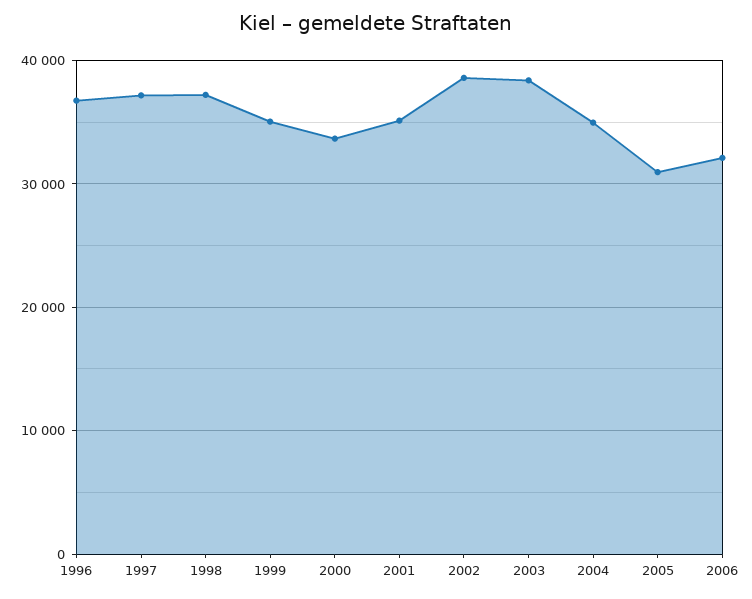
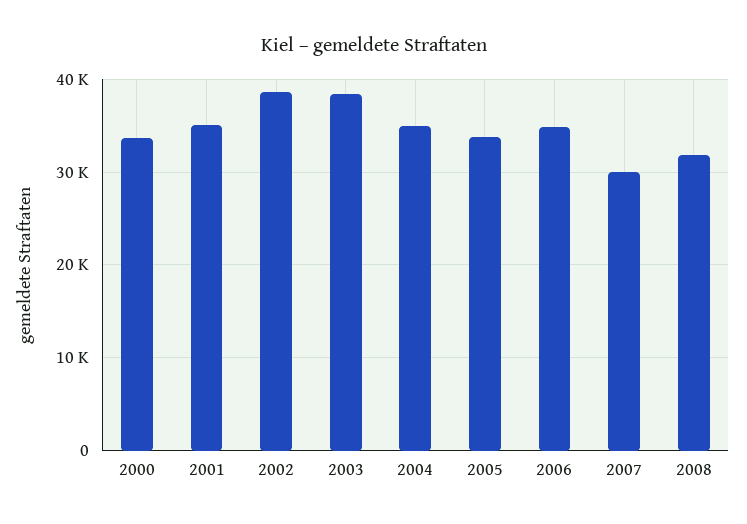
1996: 37000 -> none
1997: 37000 -> none
1998: 37000 -> none
1999: 35000 -> none
2005: 31000 -> 34000
2006: 32000 -> 35000
2007: none -> 30000
2008: none -> 32000

